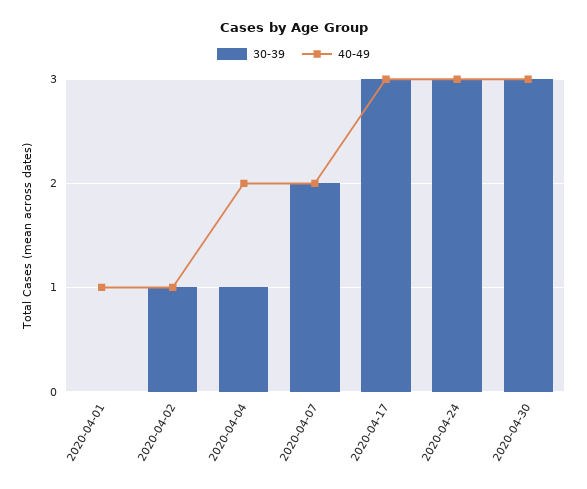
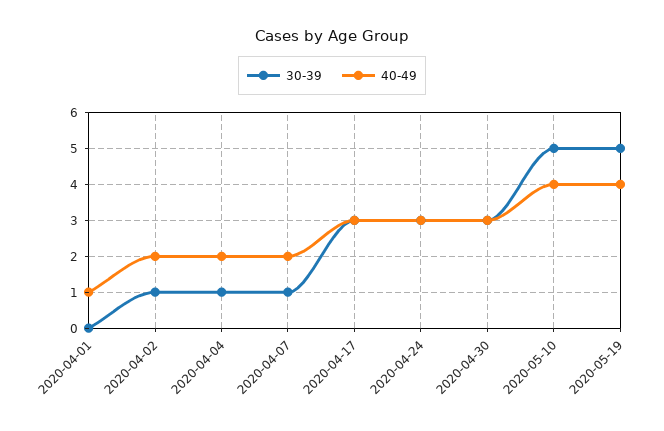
40-49, 2020-04-02: 1 -> 2
30-39, 2020-04-07: 2 -> 1
30-39, 2020-05-10: none -> 5
40-49, 2020-05-10: none -> 4
30-39, 2020-05-19: none -> 5
40-49, 2020-05-19: none -> 4

